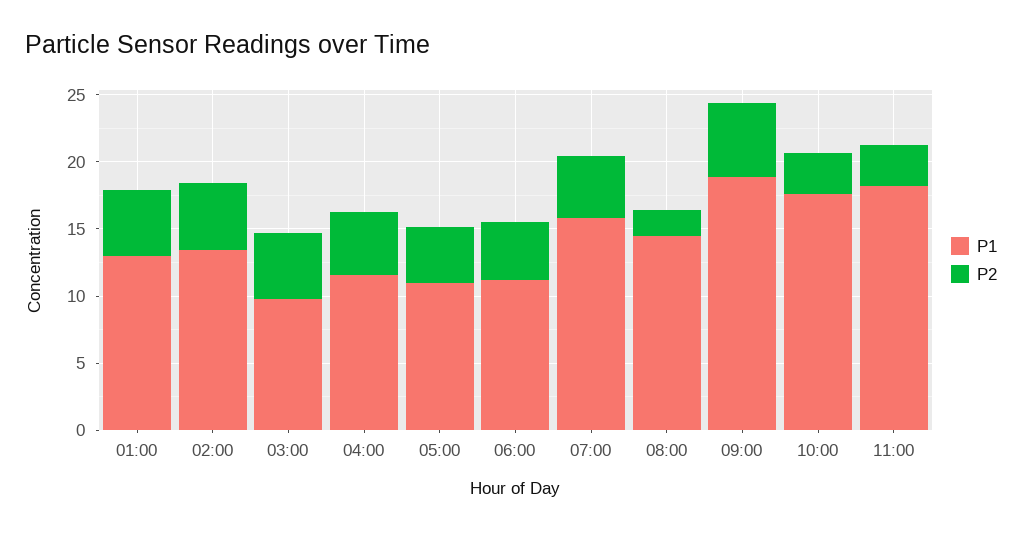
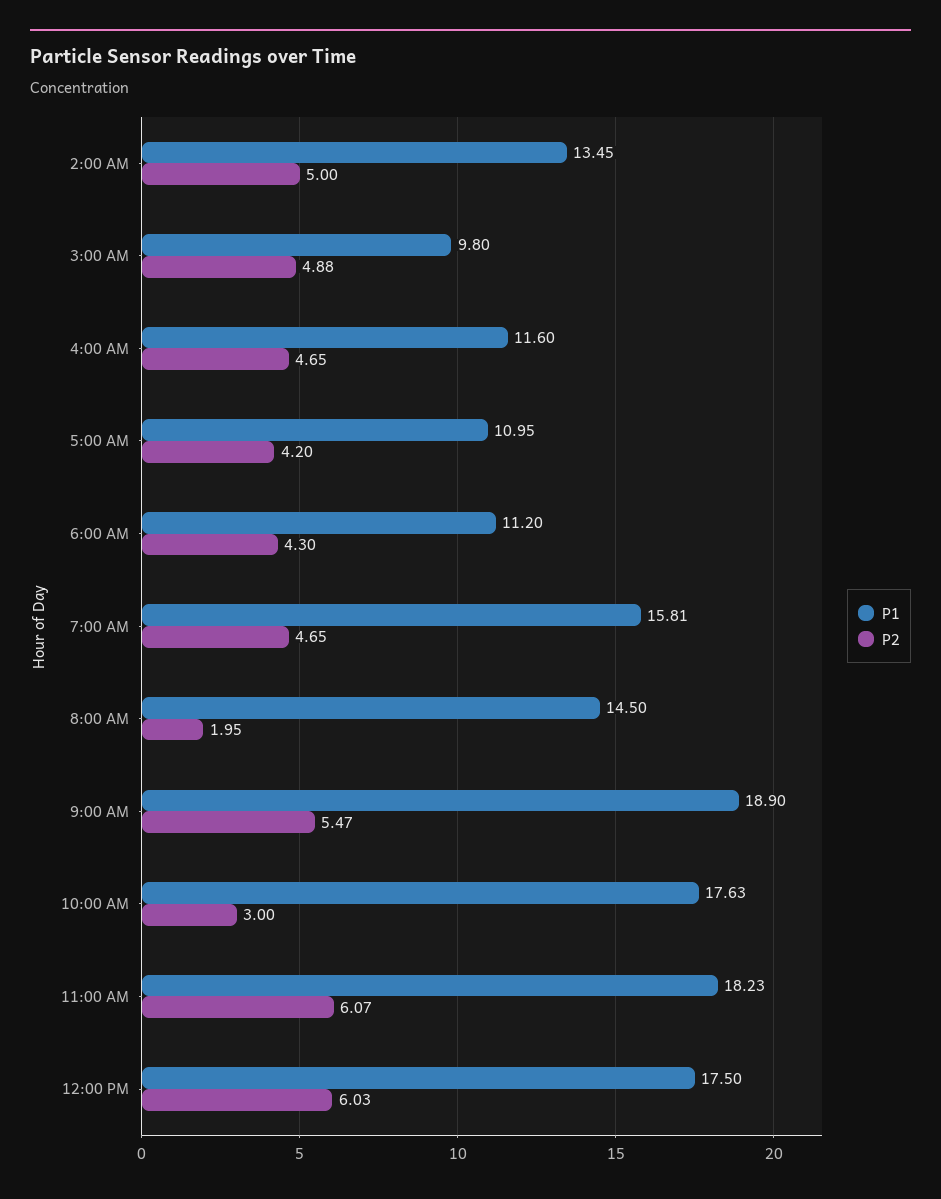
P1, 01:00: 13 -> none
P2, 01:00: 5 -> none
P2, 11:00: 3 -> 6.07
P1, 12:00 PM: none -> 17.5
P2, 12:00 PM: none -> 6.03

